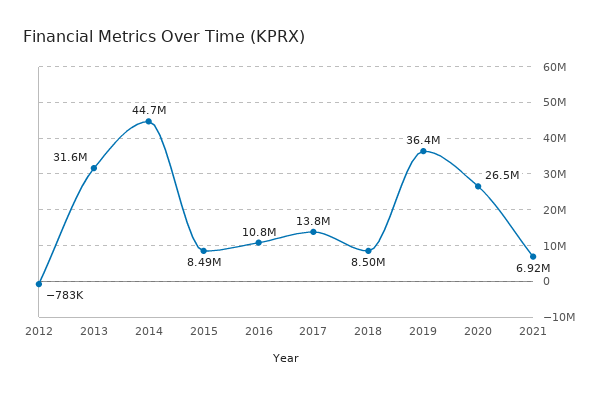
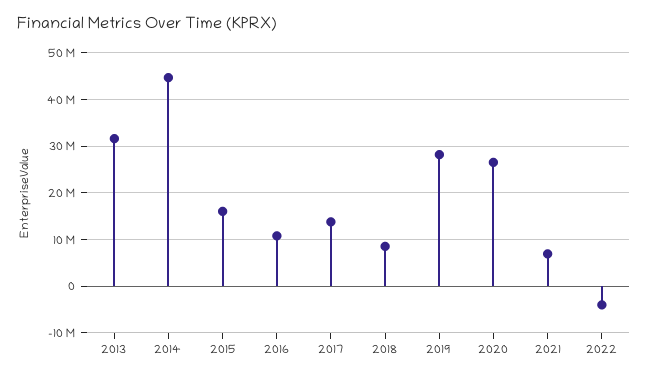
2012: -783000 -> none
2015: 8490000 -> 16000000
2019: 36400000 -> 28000000
2022: none -> -4000000

